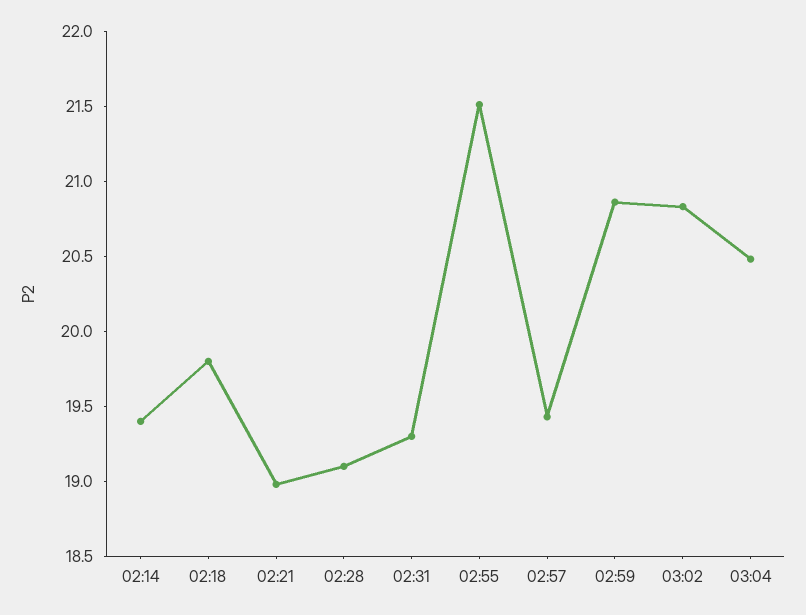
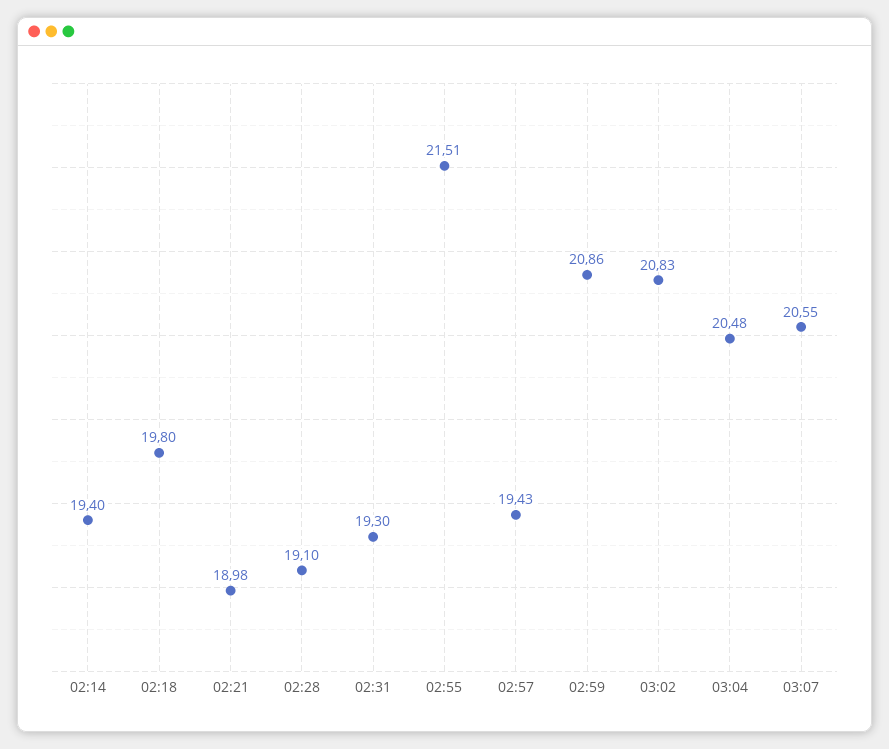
03:07: none -> 20.55

